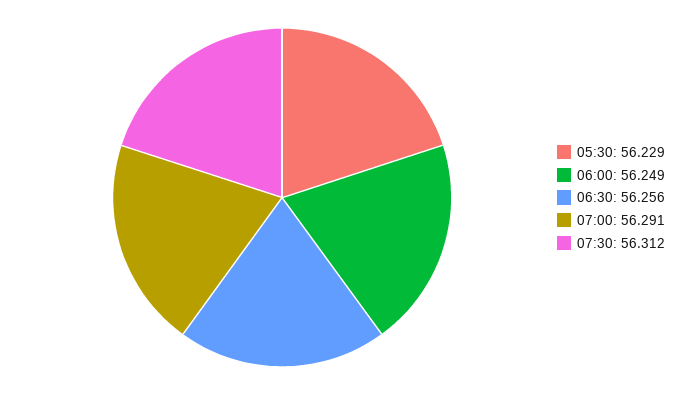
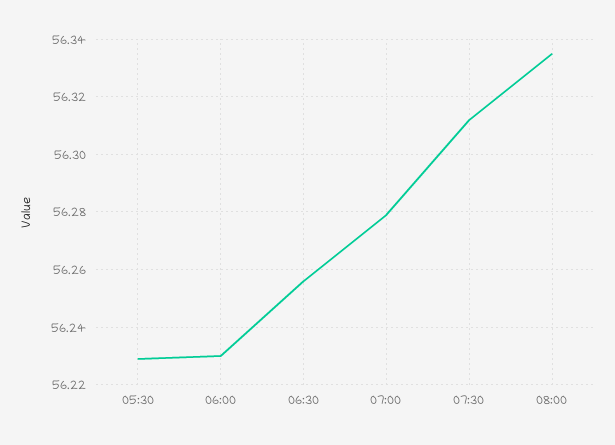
06:00: 56.249 -> 56.23
07:00: 56.291 -> 56.28
08:00: none -> 56.335

